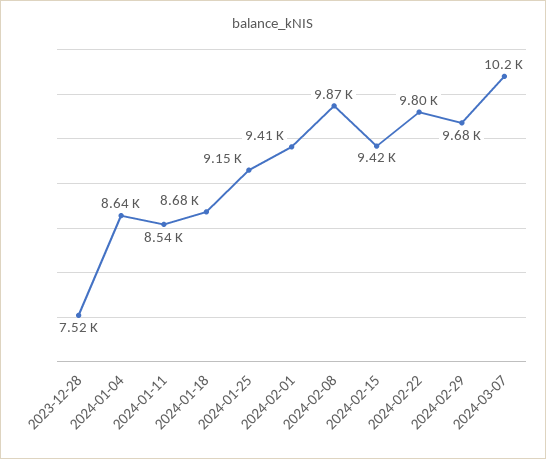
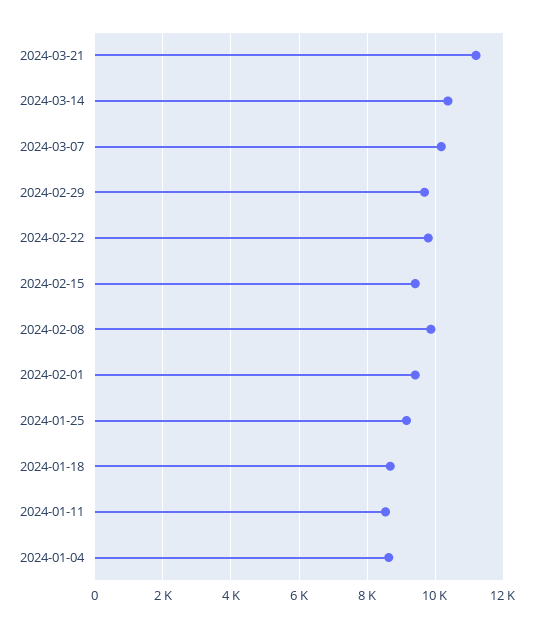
2023-12-28: 7520 -> none
2024-03-21: none -> 11200
2024-03-14: none -> 10400

